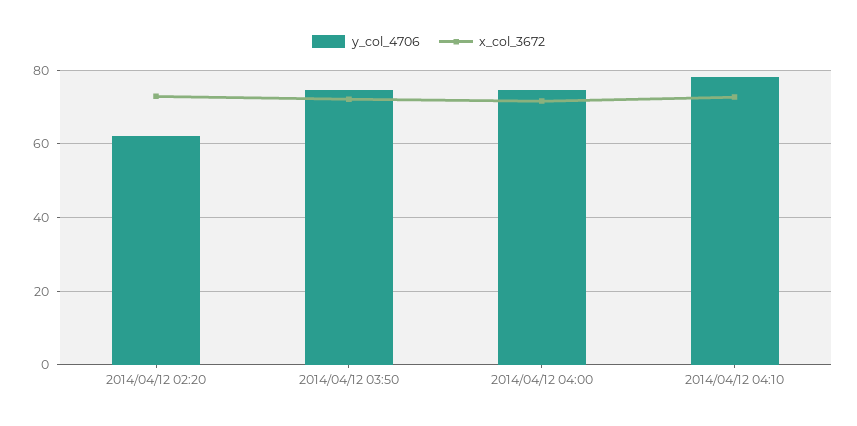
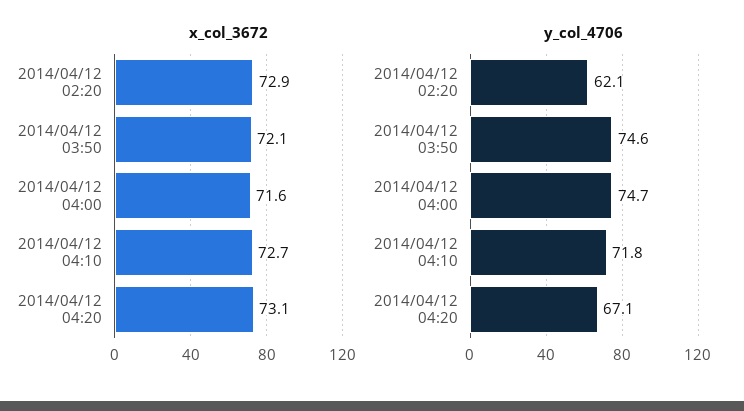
y_col_4706, 2014/04/12 04:10: 78 -> 71.8
x_col_3672, 2014/04/12 04:20: none -> 73.1
y_col_4706, 2014/04/12 04:20: none -> 67.1

